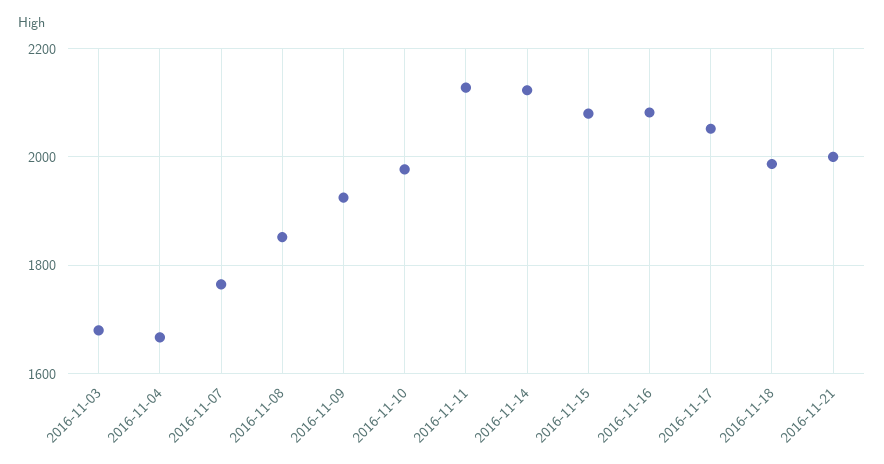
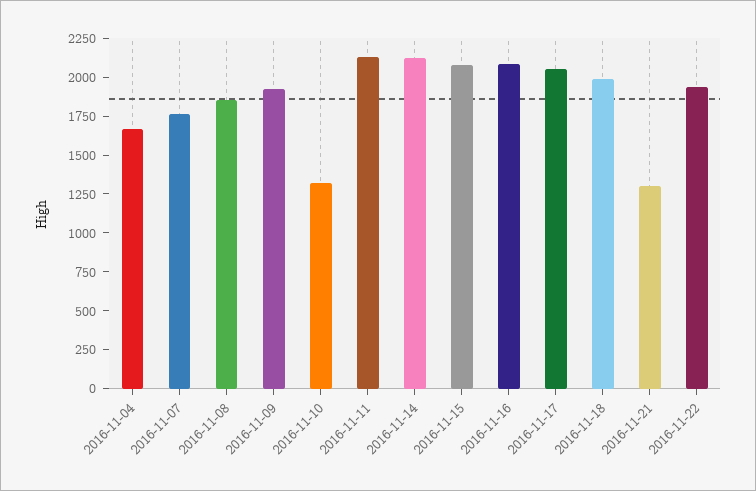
2016-11-03: 1680 -> none
2016-11-10: 1980 -> 1250
2016-11-21: 2000 -> 1250
2016-11-22: none -> 2000

